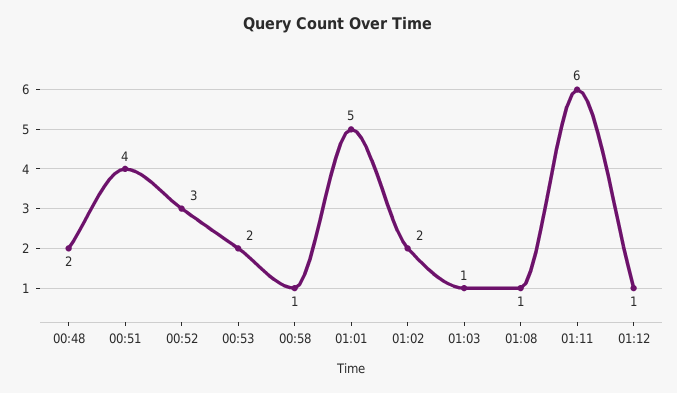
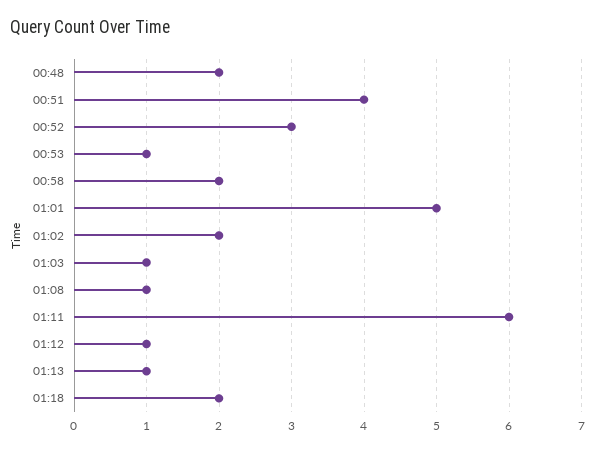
00:53: 2 -> 1
00:58: 1 -> 2
01:13: none -> 1
01:18: none -> 2

